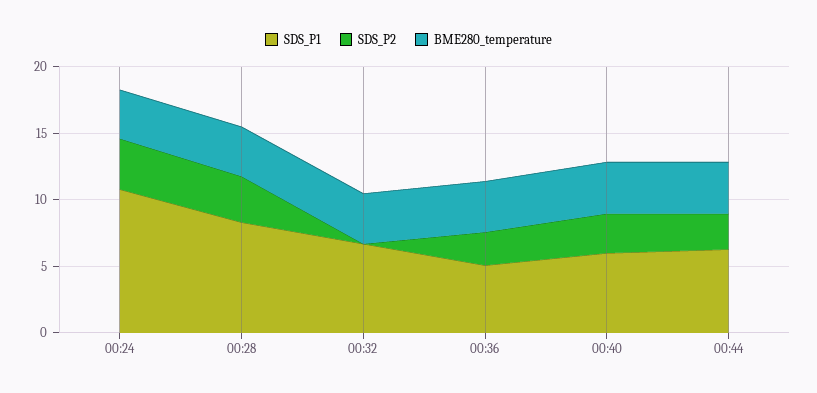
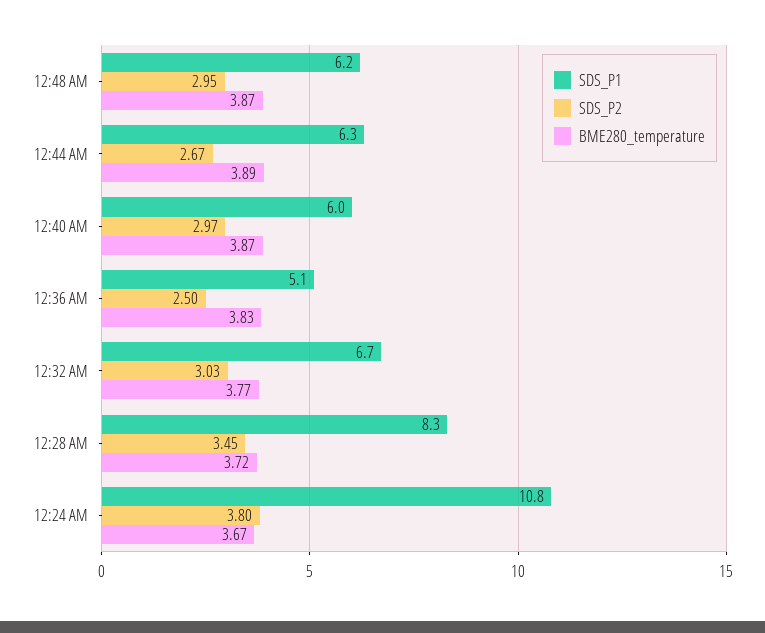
SDS_P2, 00:32: 0 -> 3.03
SDS_P1, 12:48 AM: none -> 6.2
SDS_P2, 12:48 AM: none -> 2.95
BME280_temperature, 12:48 AM: none -> 3.87

